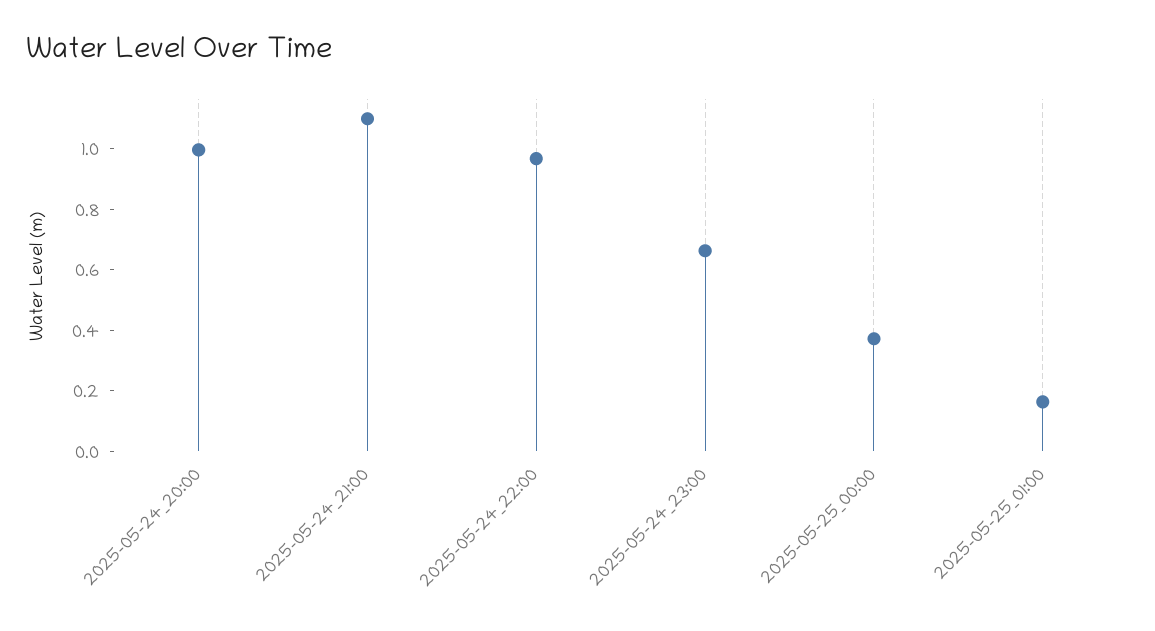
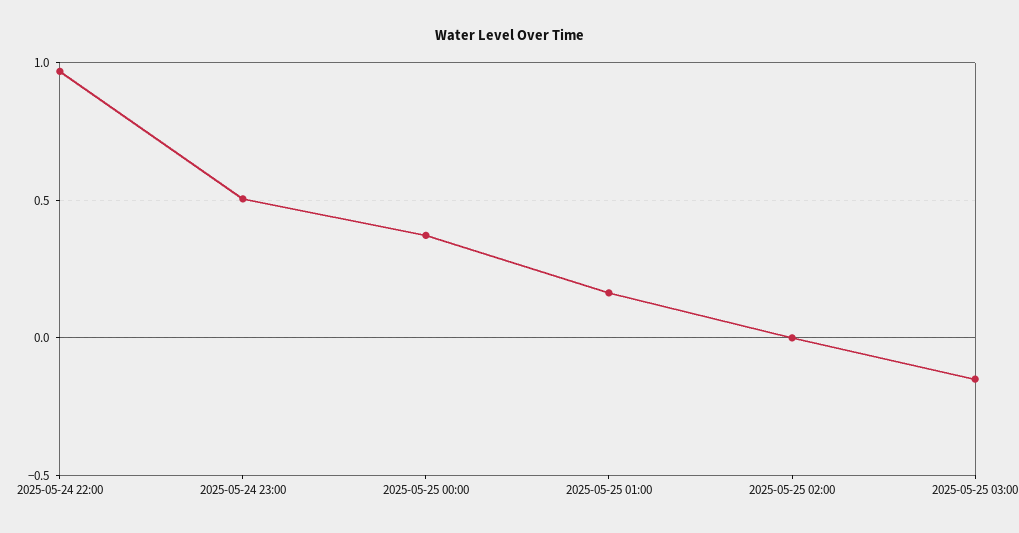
2025-05-24_20:00: 1 -> none
2025-05-24_21:00: 1.1 -> none
2025-05-24_23:00: 0.65 -> 0.5
2025-05-25 02:00: none -> 0
2025-05-25 03:00: none -> -0.15

